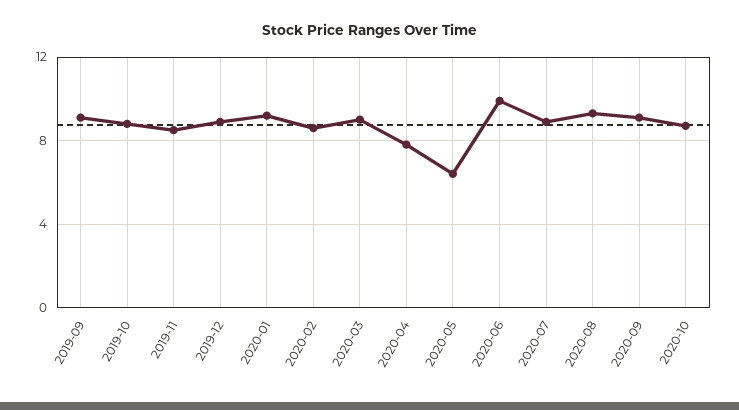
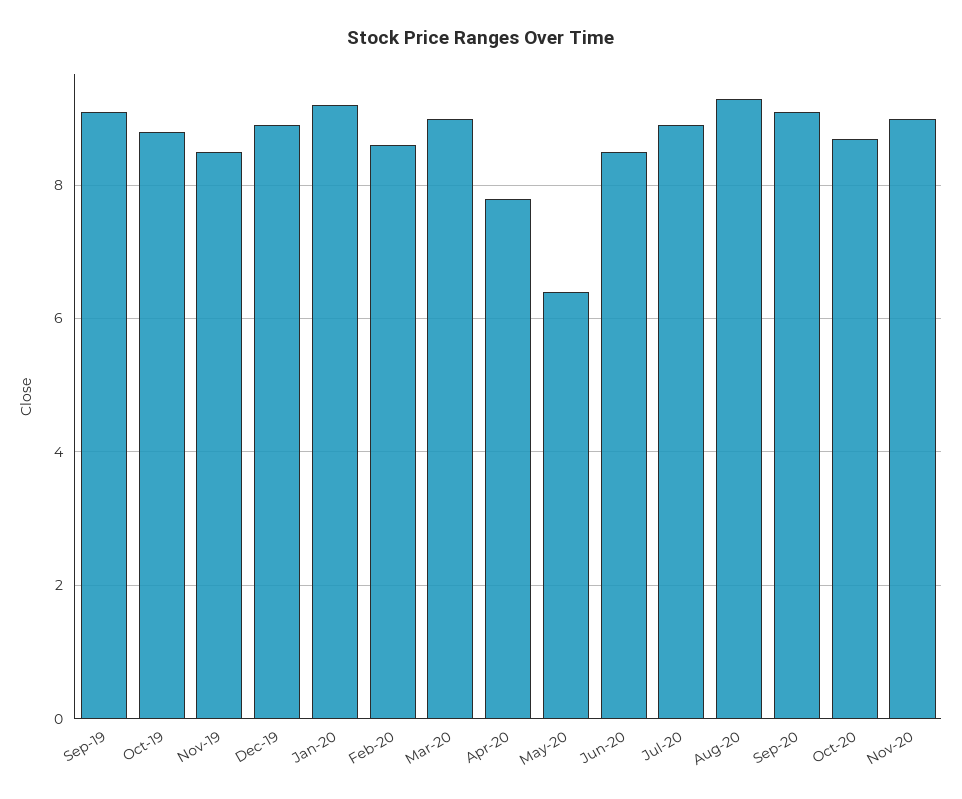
2020-06: 10 -> 8.5
Nov-20: none -> 9

